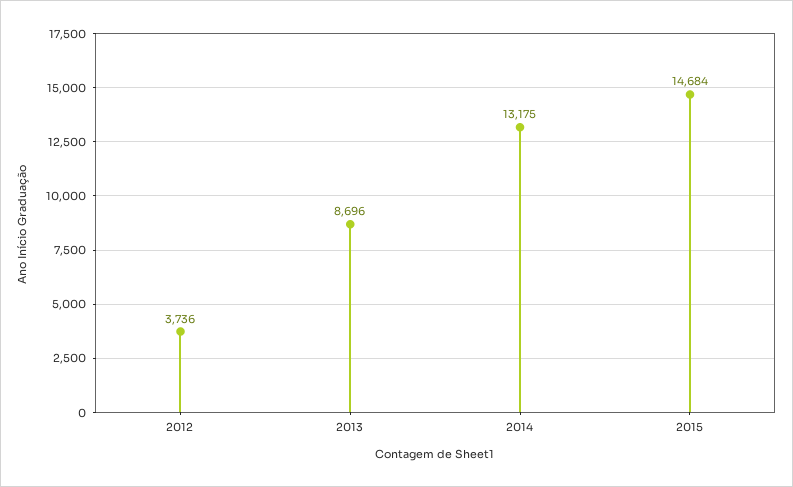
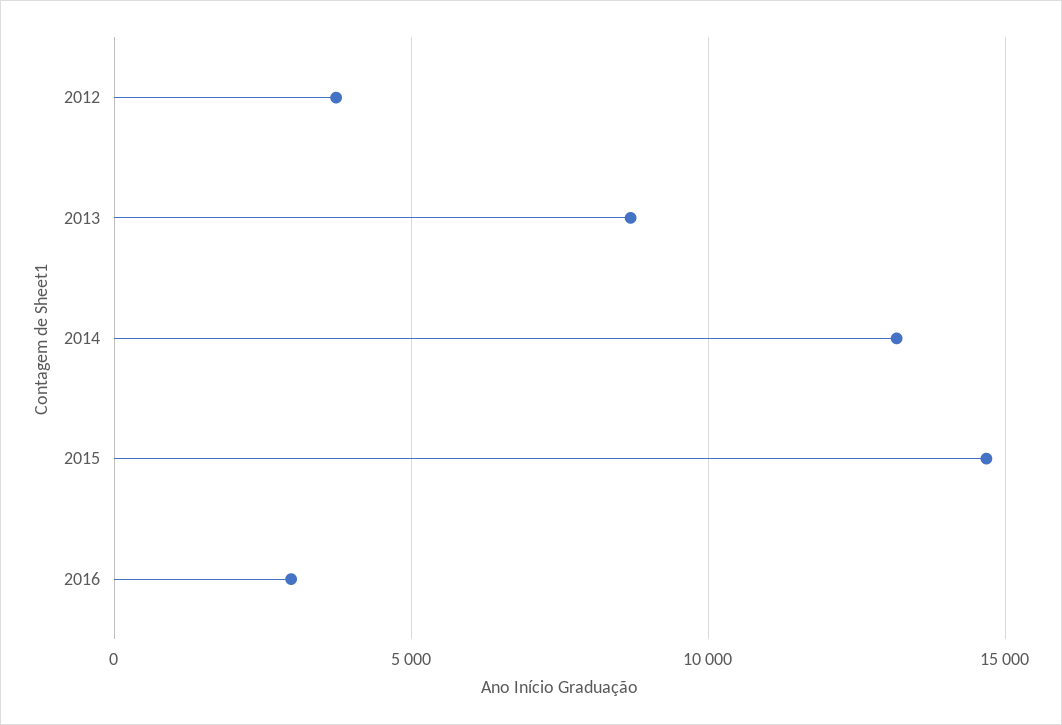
2016: none -> 3000

